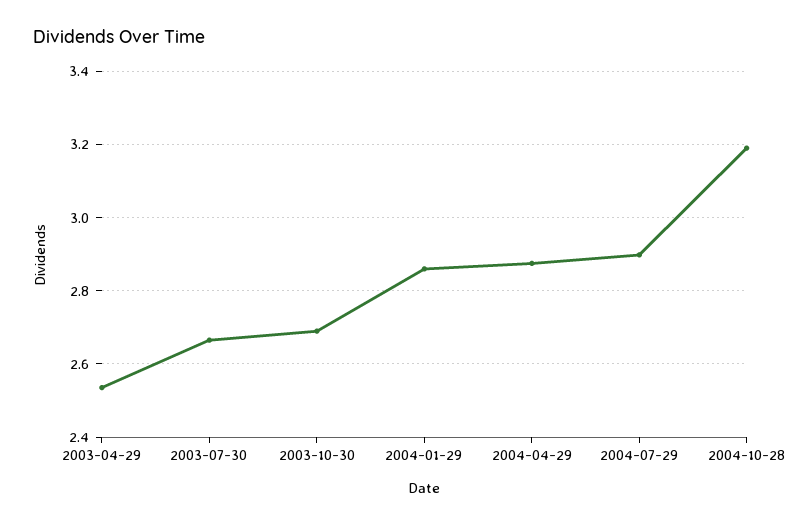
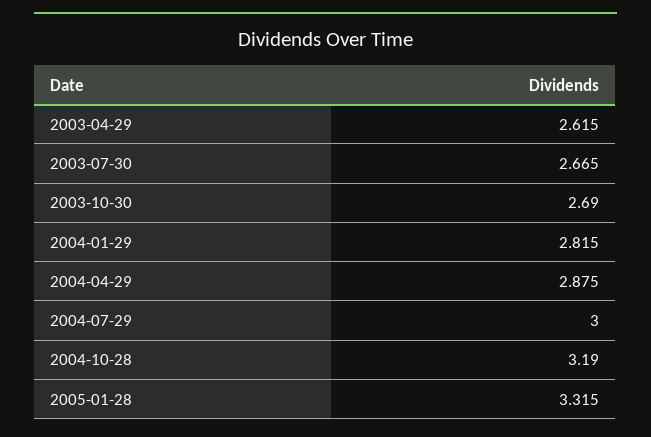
2003-04-29: 2.54 -> 2.615
2004-01-29: 2.86 -> 2.815
2004-07-29: 2.9 -> 3
2005-01-28: none -> 3.315

